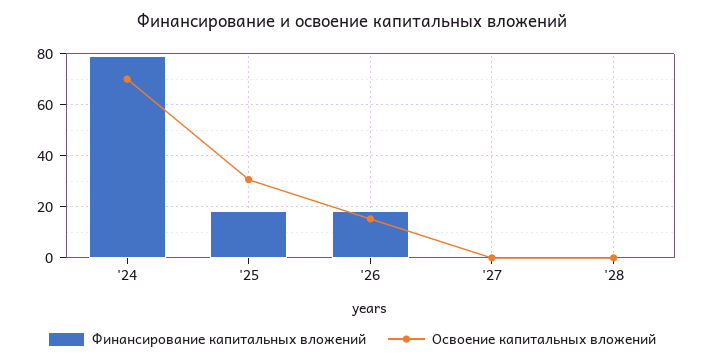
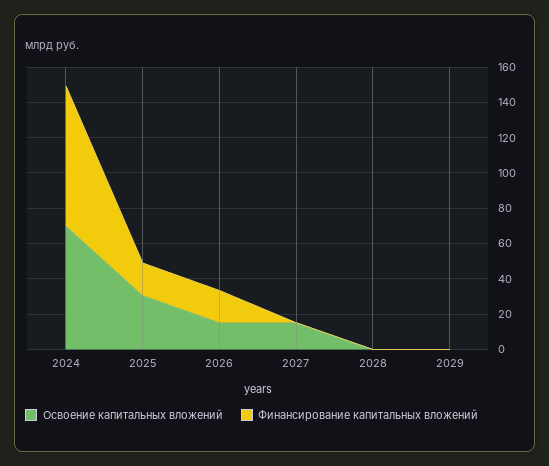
Освоение капитальных вложений, '27: 0 -> 15
Освоение капитальных вложений, 2029: none -> 0
Финансирование капитальных вложений, 2029: none -> 0

